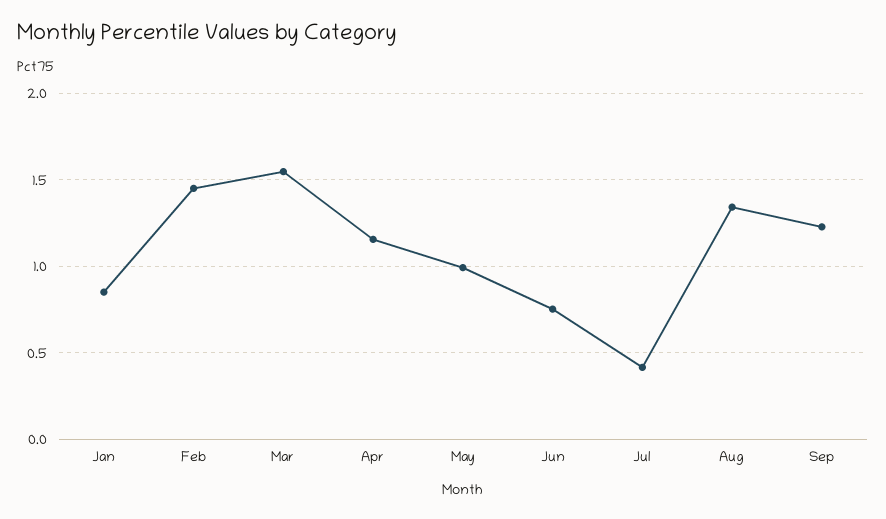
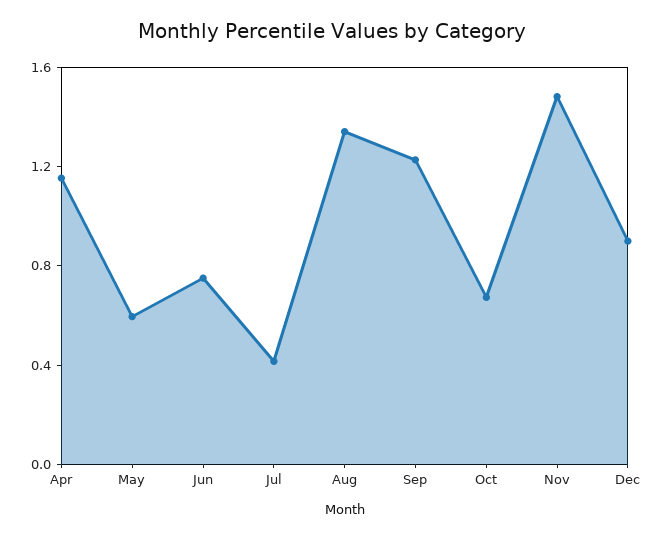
Jan: 0.85 -> none
Feb: 1.45 -> none
Mar: 1.55 -> none
May: 1 -> 0.6
Oct: none -> 0.7
Nov: none -> 1.5
Dec: none -> 0.9

